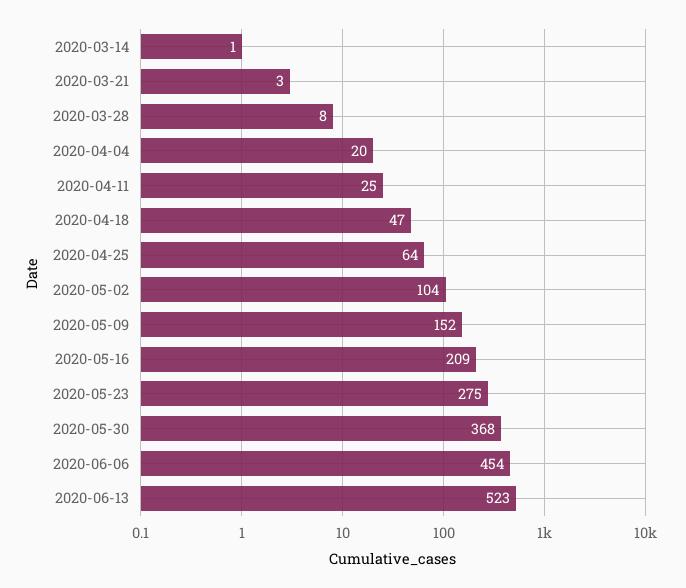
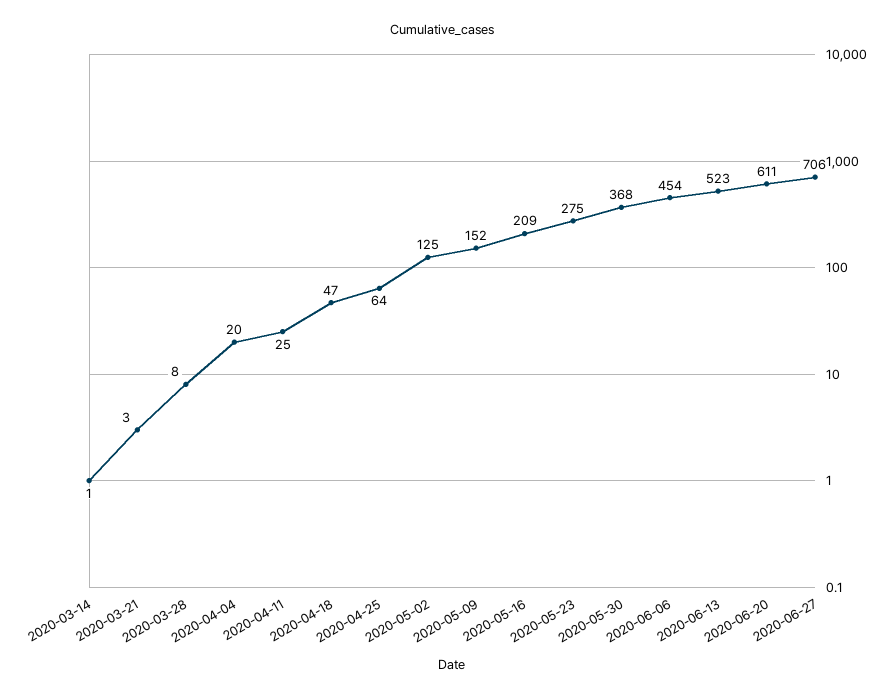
2020-05-02: 104 -> 125
2020-06-20: none -> 611
2020-06-27: none -> 706

